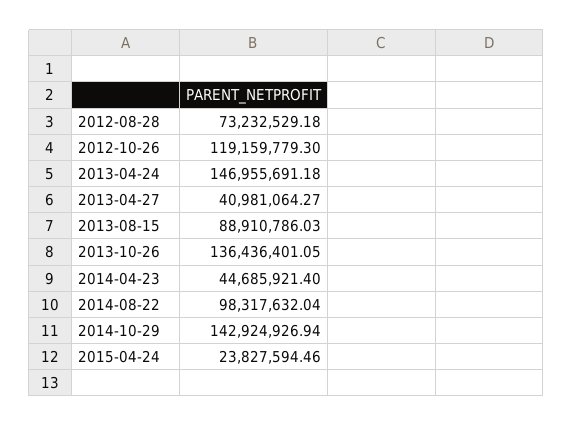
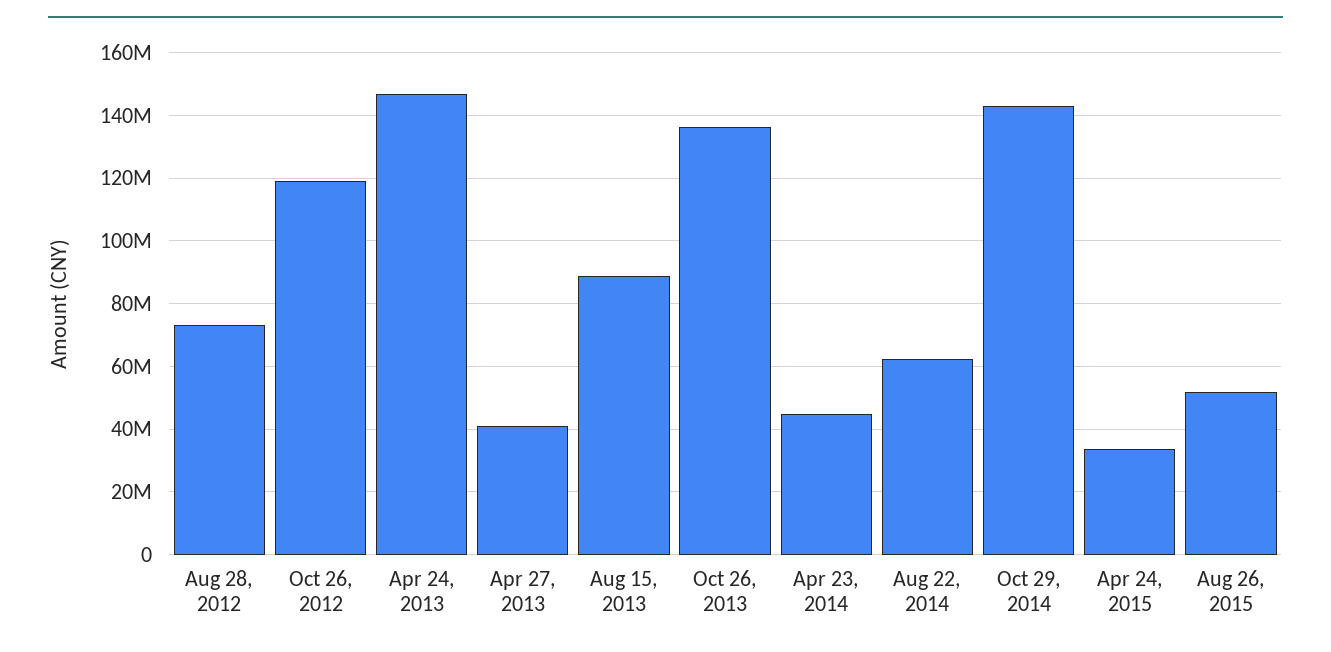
2014-08-22: 98317632.04 -> 62000000
2015-04-24: 23827594.46 -> 34000000
Aug 26, 2015: none -> 52000000

